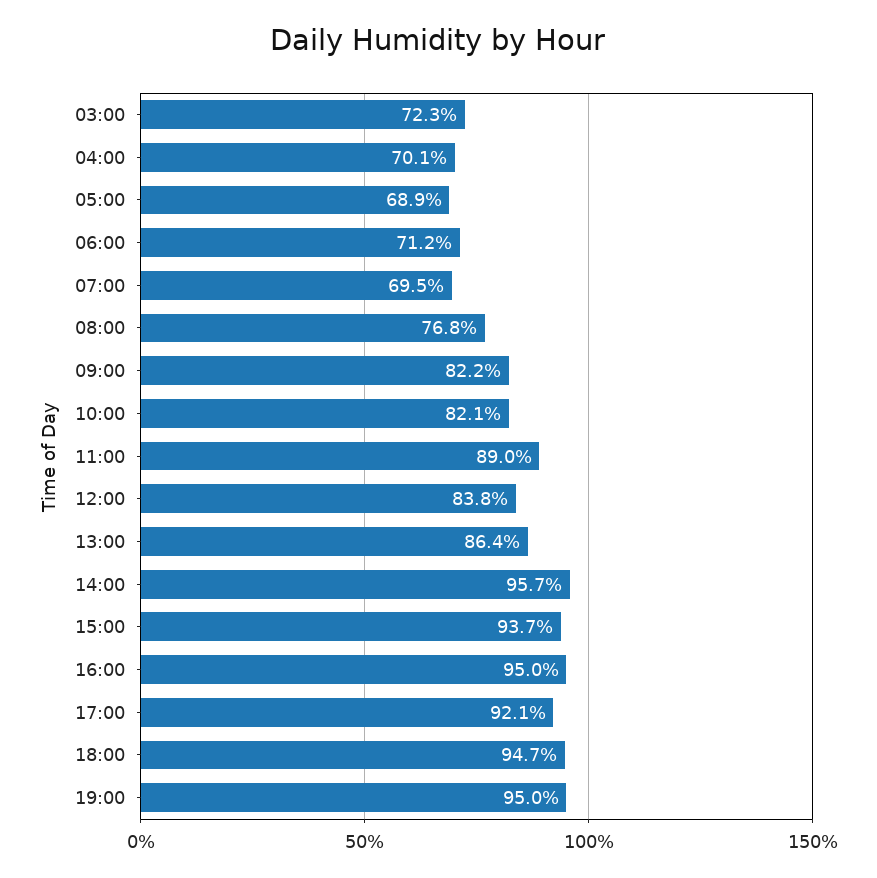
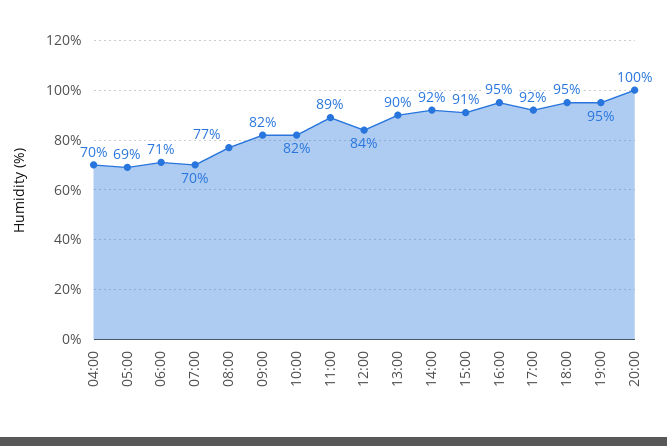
03:00: 72.3 -> none
13:00: 86.4 -> 90
14:00: 95.7 -> 92
15:00: 93.7 -> 91
20:00: none -> 100

